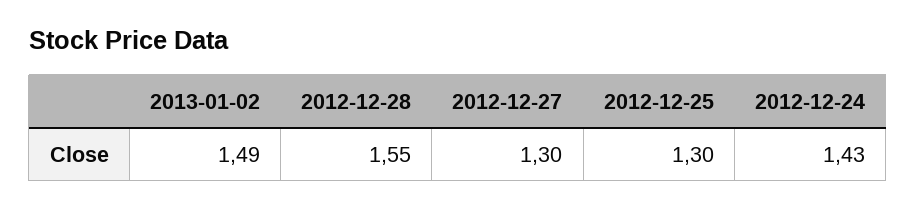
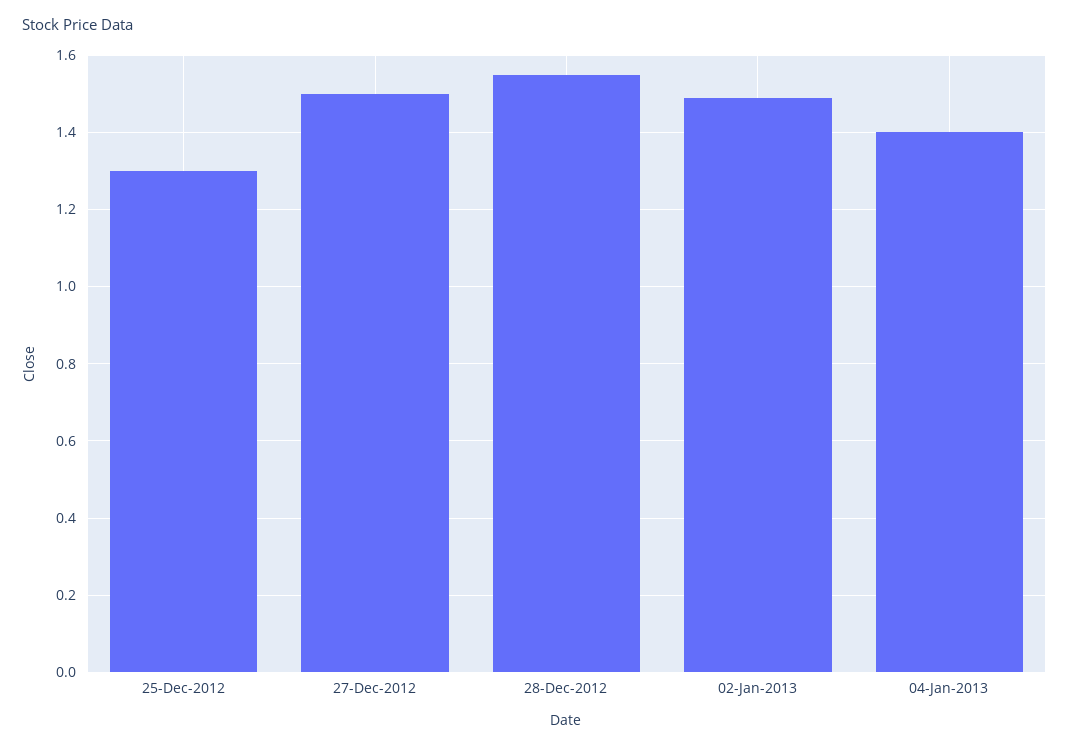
2012-12-27: 1.3 -> 1.5
2012-12-24: 1.43 -> none
04-Jan-2013: none -> 1.4

